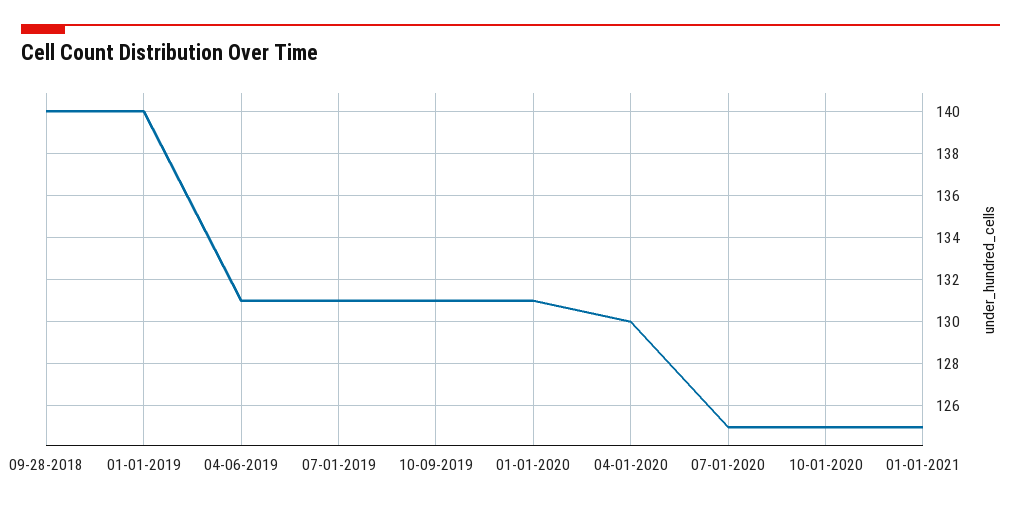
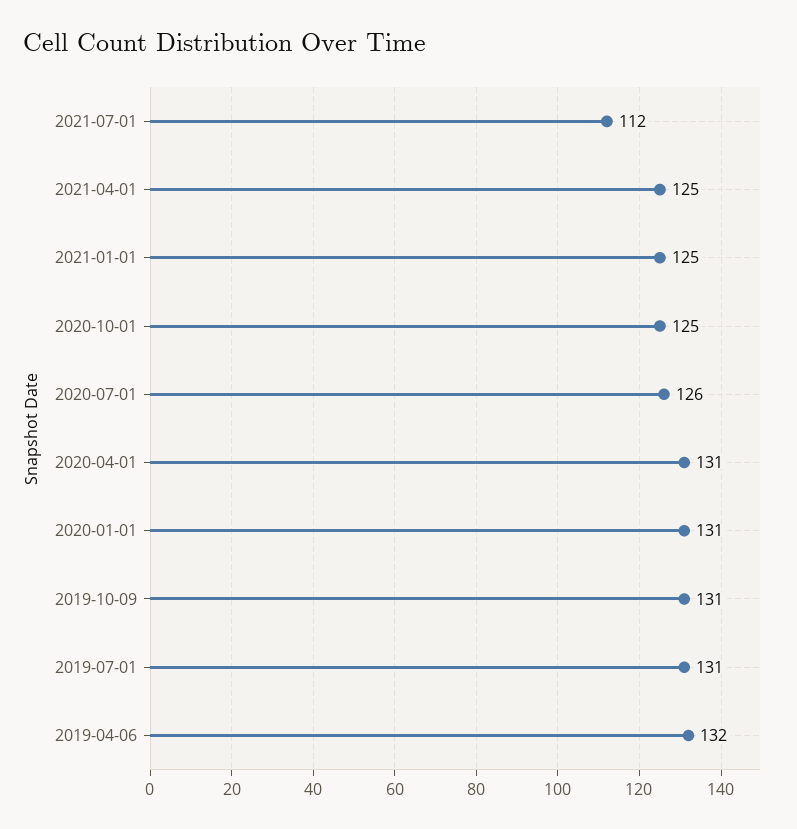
09-28-2018: 140 -> none
01-01-2019: 140 -> none
04-06-2019: 131 -> 132
04-01-2020: 130 -> 131
07-01-2020: 125 -> 126
2021-07-01: none -> 112
2021-04-01: none -> 125

